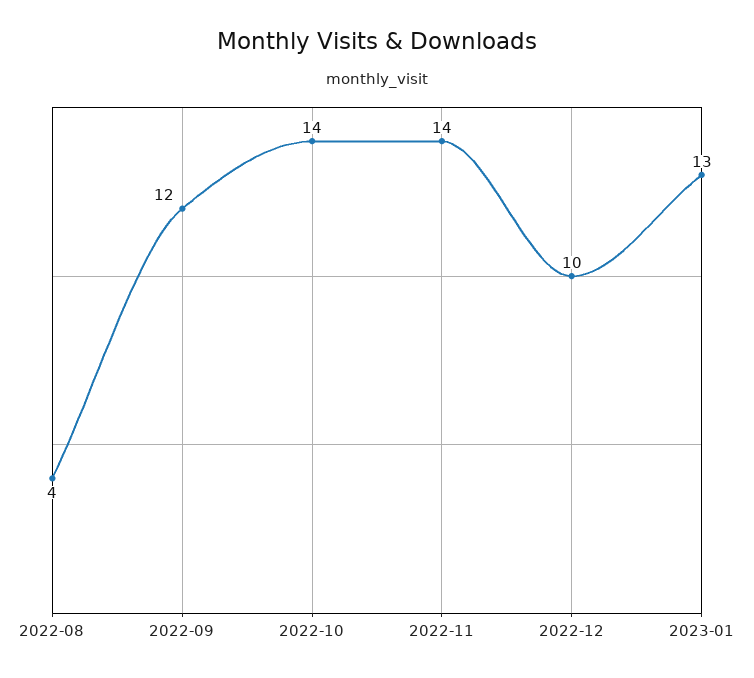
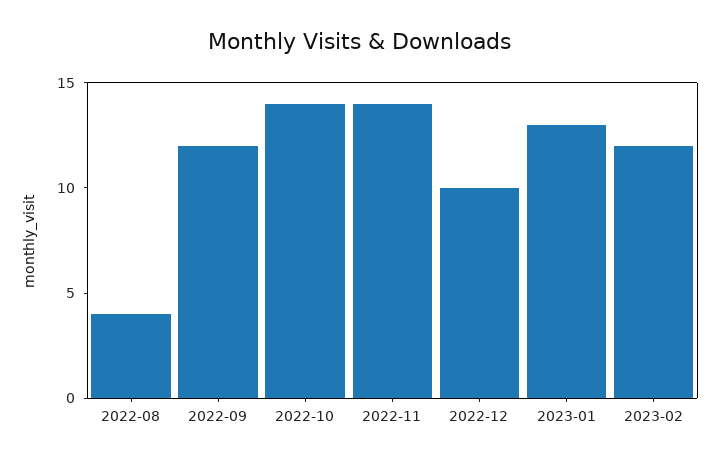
2023-02: none -> 12

